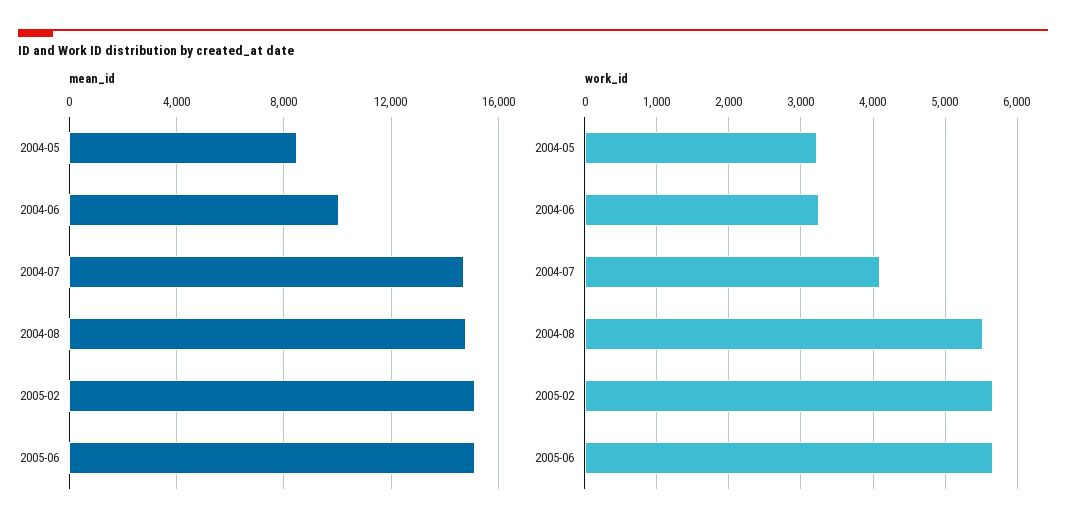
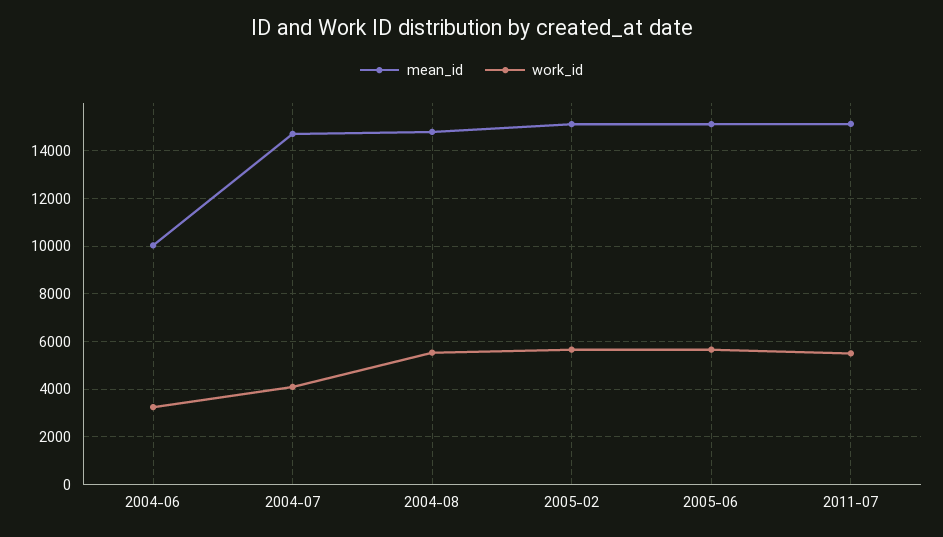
mean_id, 2004-05: 8500 -> none
work_id, 2004-05: 3200 -> none
mean_id, 2011-07: none -> 15000
work_id, 2011-07: none -> 5500

